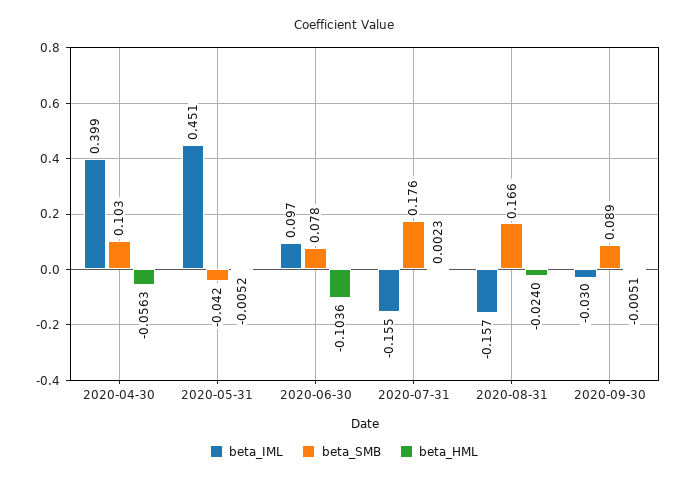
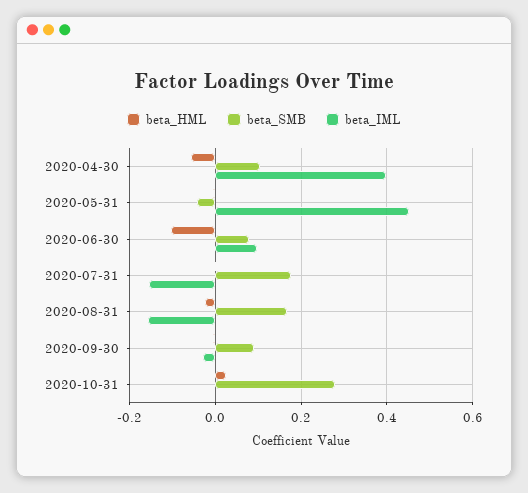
beta_HML, 2020-10-31: none -> 0.02
beta_SMB, 2020-10-31: none -> 0.28
beta_IML, 2020-10-31: none -> 0

